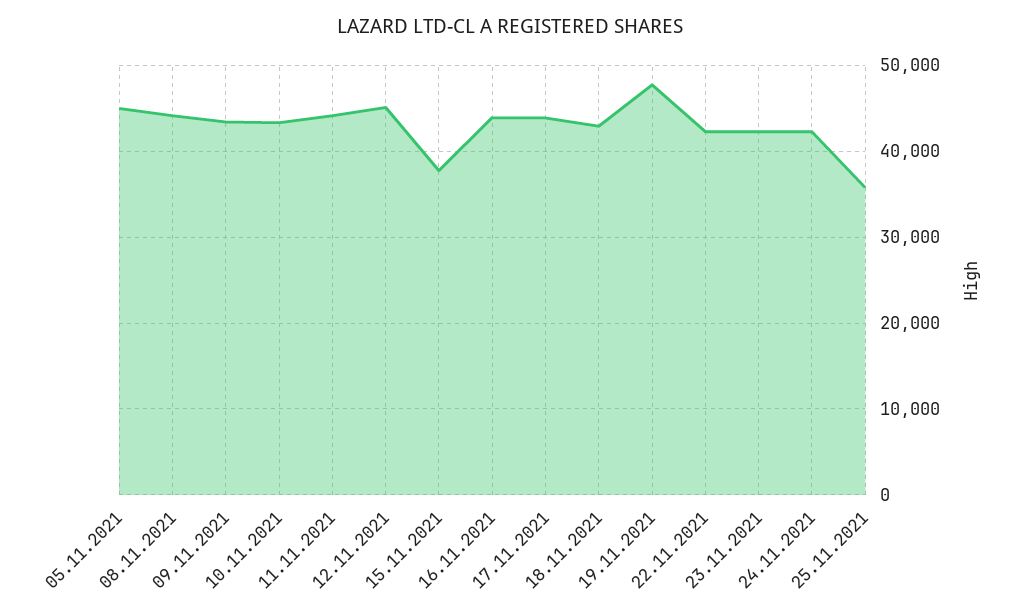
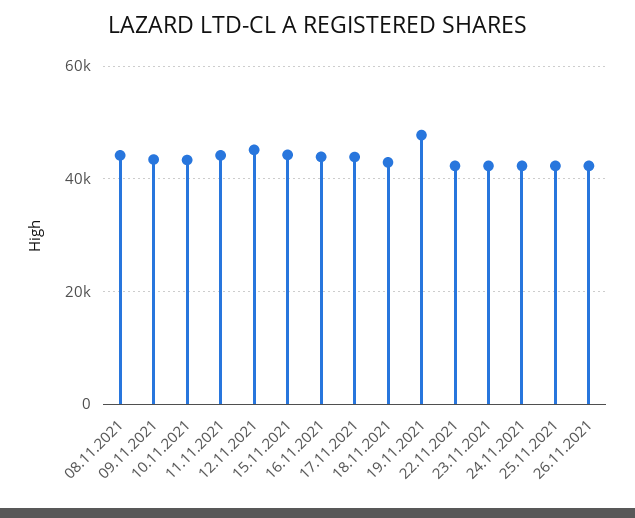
05.11.2021: 45000 -> none
15.11.2021: 38000 -> 44000
25.11.2021: 36000 -> 42000
26.11.2021: none -> 42000

